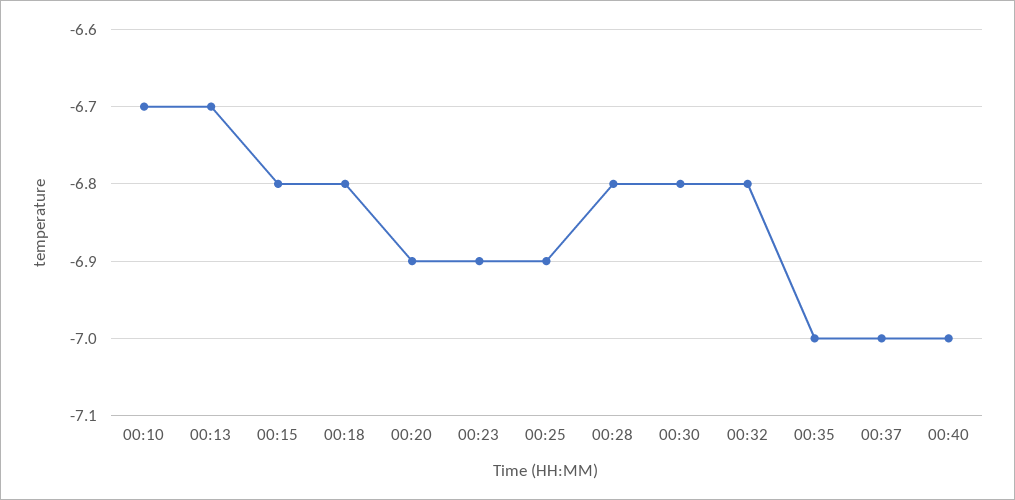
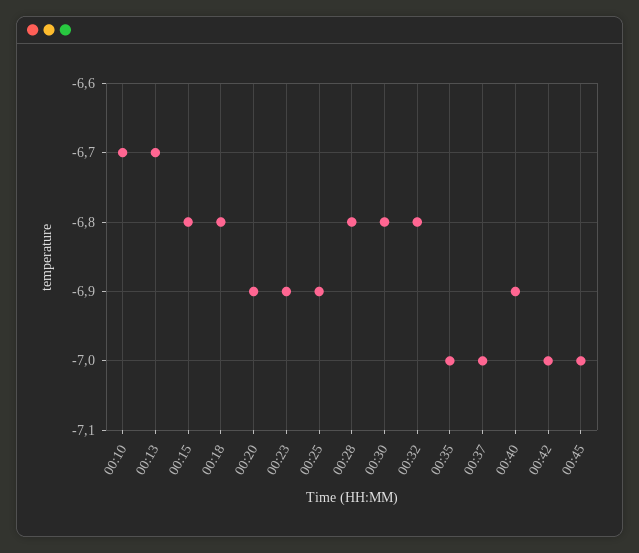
00:40: -7 -> -6.9
00:42: none -> -7
00:45: none -> -7

